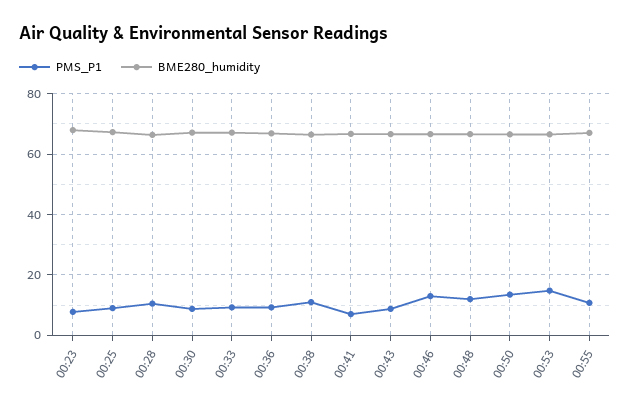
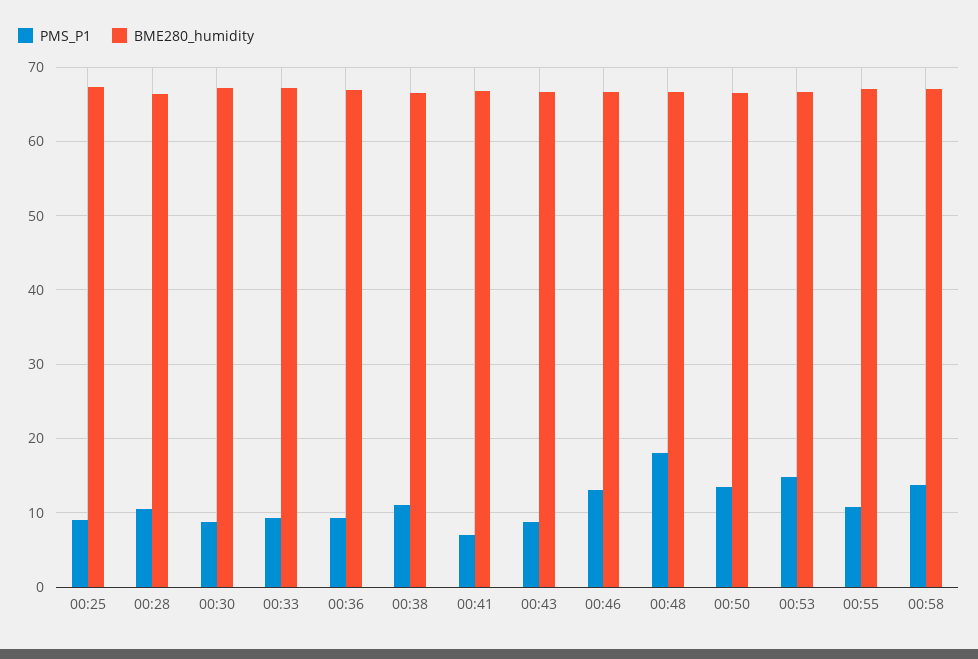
PMS_P1, 00:23: 8 -> none
BME280_humidity, 00:23: 68 -> none
PMS_P1, 00:48: 12 -> 18
PMS_P1, 00:58: none -> 14
BME280_humidity, 00:58: none -> 67

